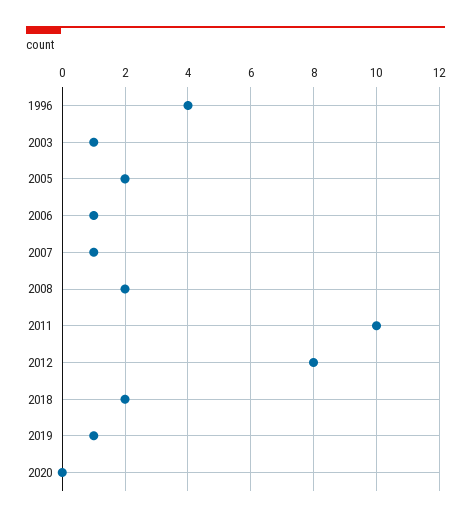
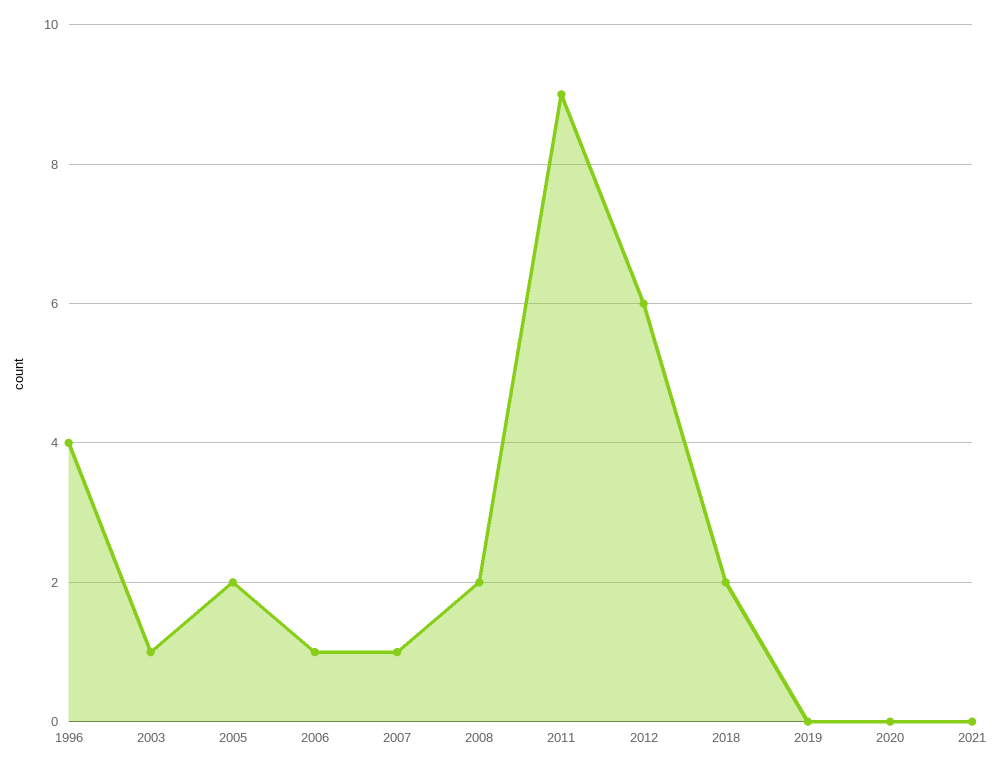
2011: 10 -> 9
2012: 8 -> 6
2019: 1 -> 0
2021: none -> 0

